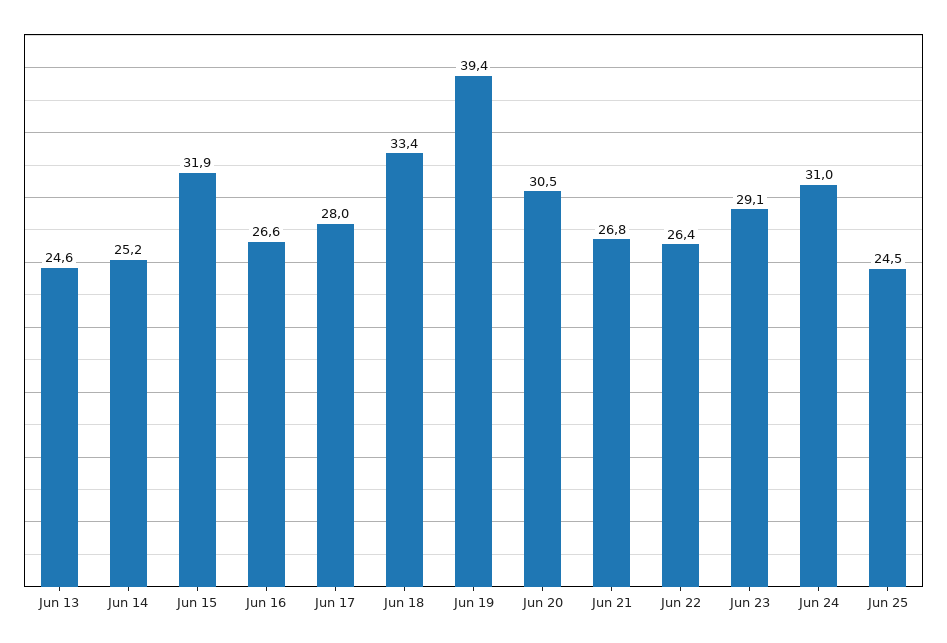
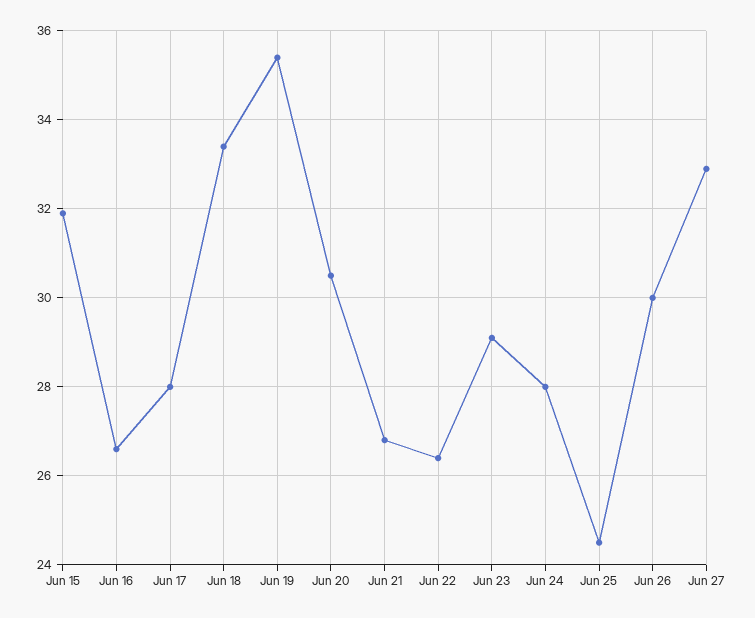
Jun 13: 24.6 -> none
Jun 14: 25.2 -> none
Jun 19: 39.4 -> 35.5
Jun 24: 31 -> 28
Jun 26: none -> 30
Jun 27: none -> 33

